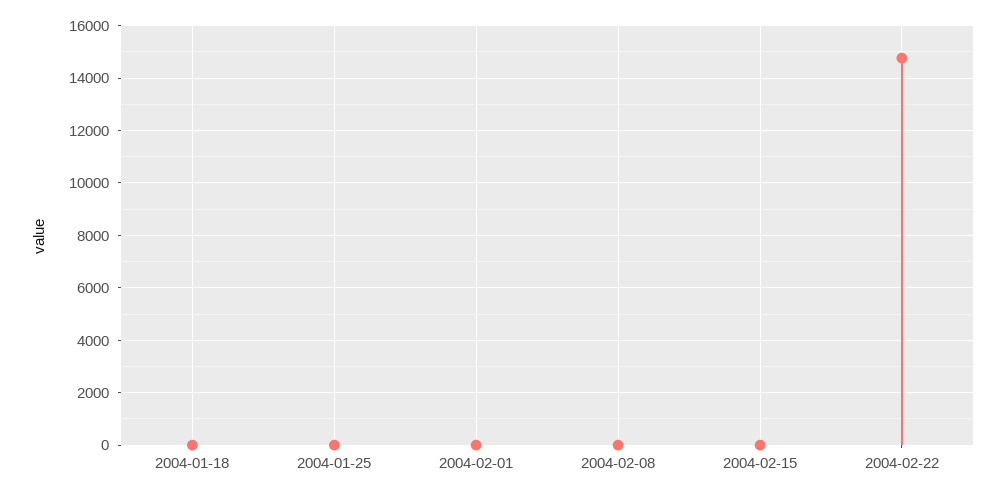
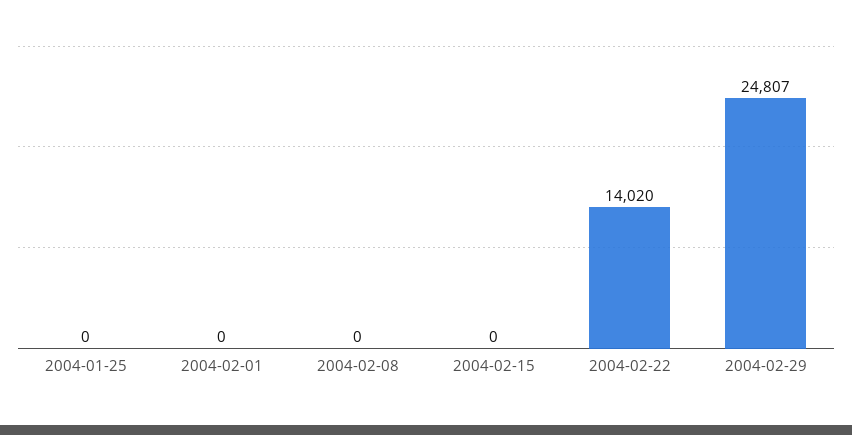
2004-01-18: 0 -> none
2004-02-22: 14750 -> 14020
2004-02-29: none -> 24807

